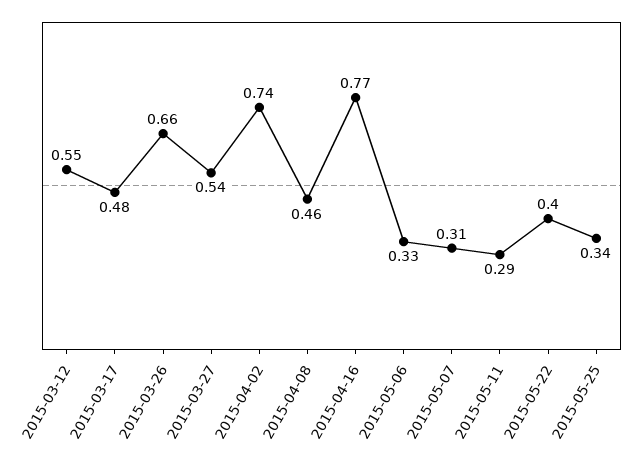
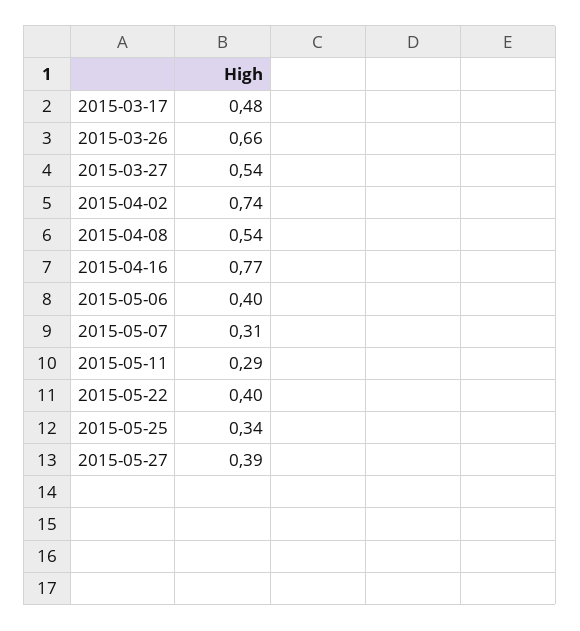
2015-03-12: 0.55 -> none
2015-04-08: 0.46 -> 0.54
2015-05-06: 0.33 -> 0.4
2015-05-27: none -> 0.39

